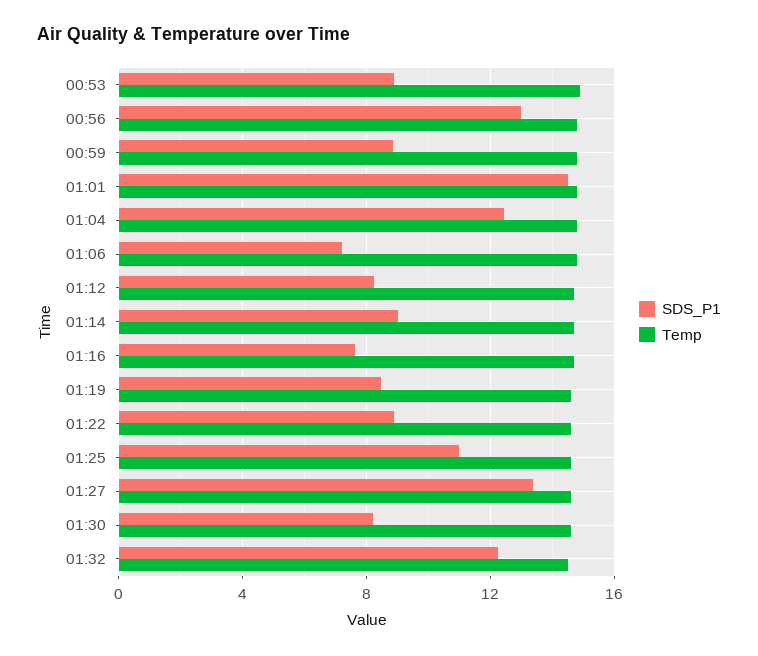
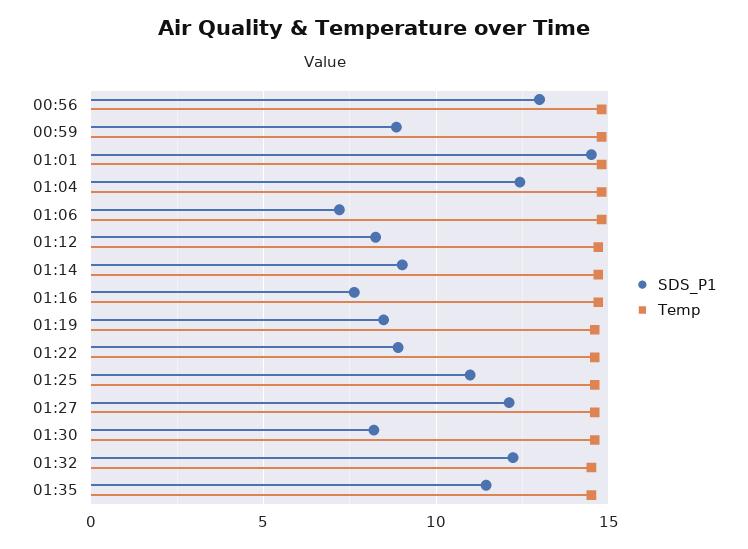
SDS_P1, 00:53: 9 -> none
Temp, 00:53: 15 -> none
SDS_P1, 01:27: 13.5 -> 12
SDS_P1, 01:35: none -> 11.5
Temp, 01:35: none -> 14.5

